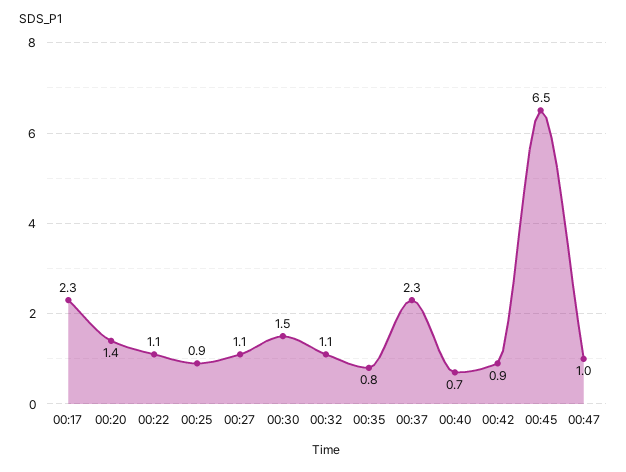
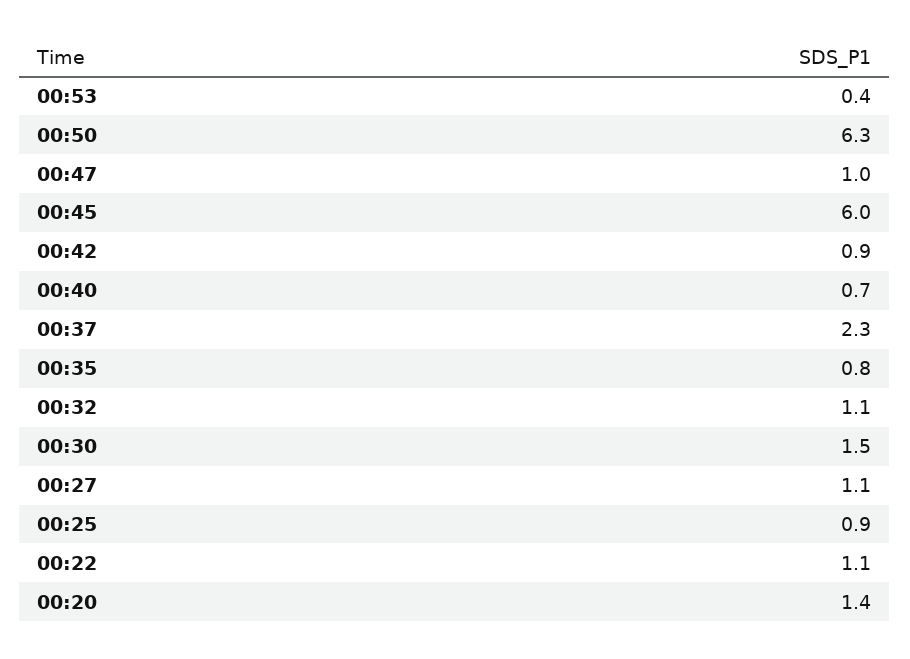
00:17: 2.3 -> none
00:45: 6.5 -> 6
00:53: none -> 0.4
00:50: none -> 6.3

